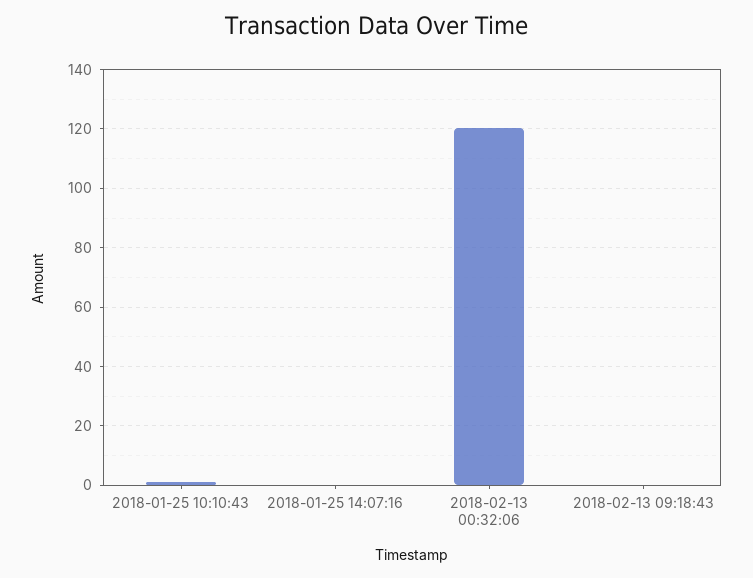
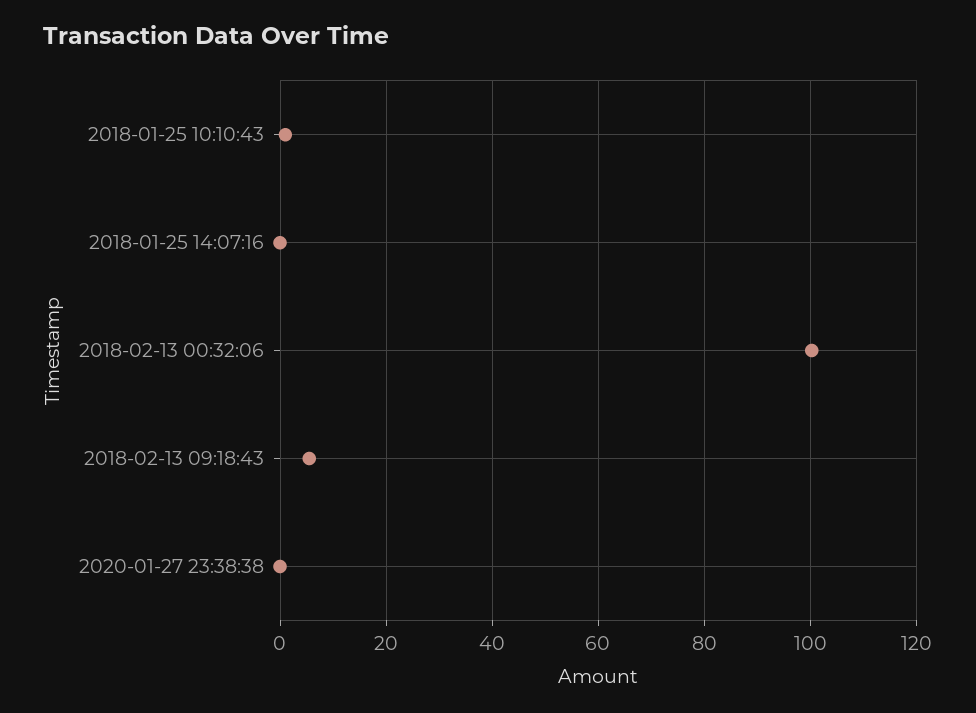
2018-02-13 00:32:06: 120 -> 100
2018-02-13 09:18:43: 0 -> 6
2020-01-27 23:38:38: none -> 0

